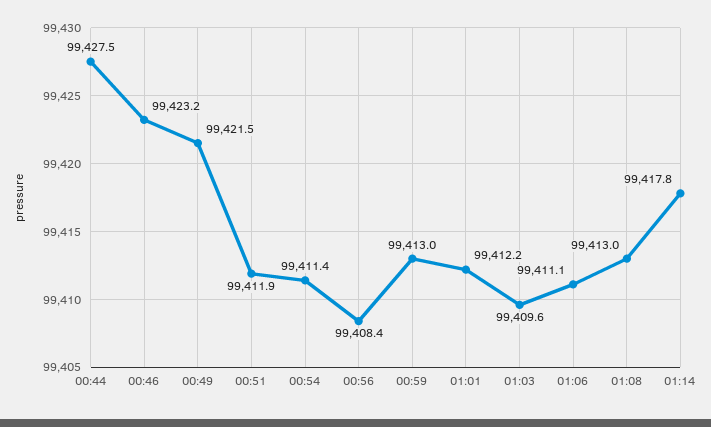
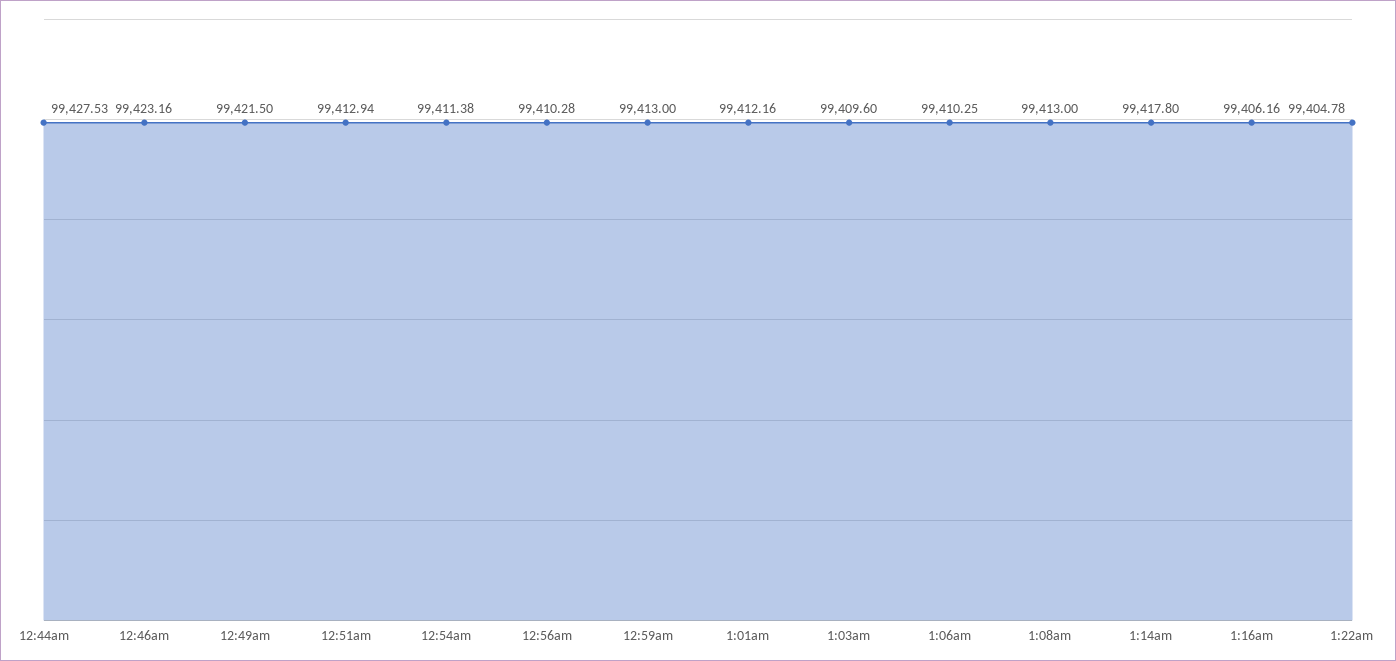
00:51: 99411.9 -> 99412.94
00:56: 99408.4 -> 99410.28
01:06: 99411.1 -> 99410.25
1:16am: none -> 99406.16
1:22am: none -> 99404.78

